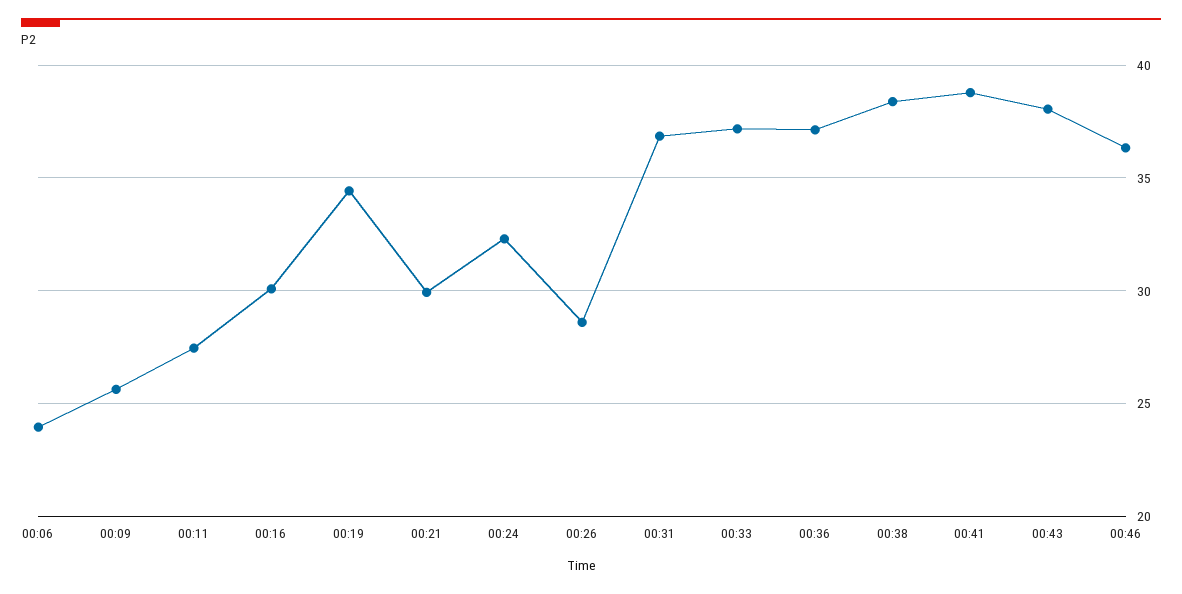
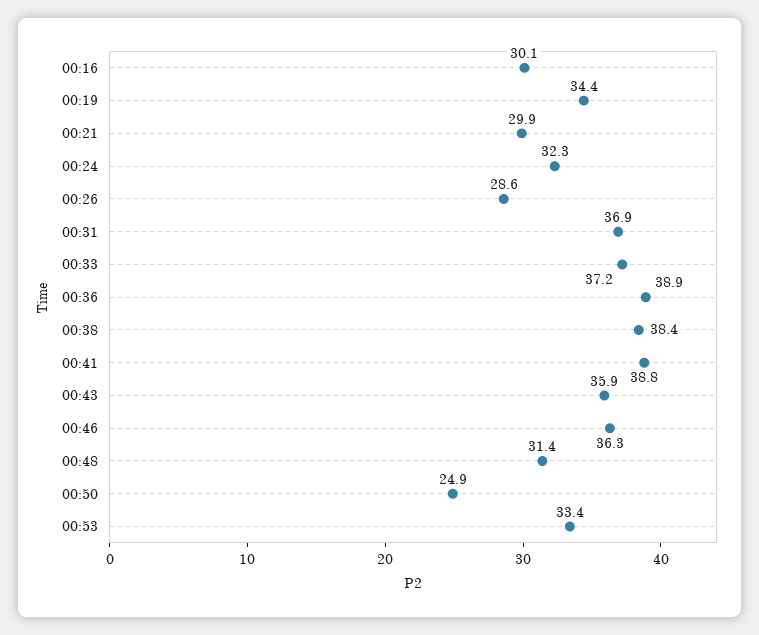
00:06: 24 -> none
00:09: 25.5 -> none
00:11: 27.5 -> none
00:36: 37 -> 38.9
00:43: 38 -> 35.9
00:48: none -> 31.4
00:50: none -> 24.9
00:53: none -> 33.4

